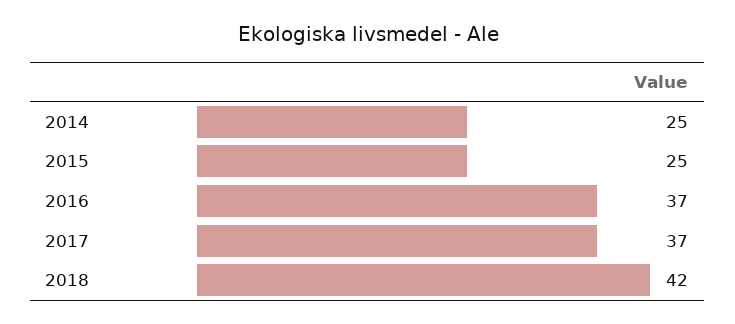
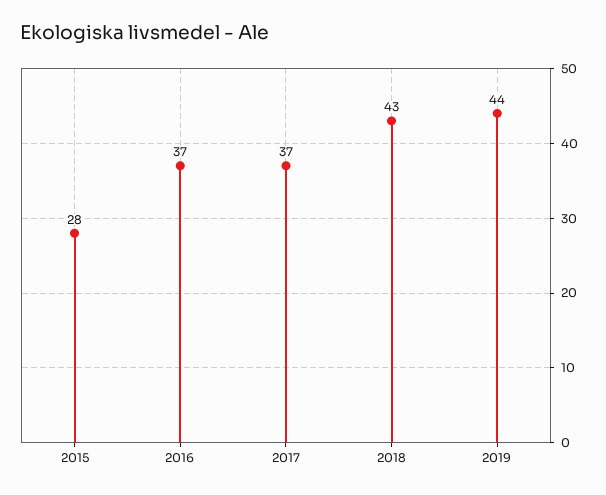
2014: 25 -> none
2015: 25 -> 28
2018: 42 -> 43
2019: none -> 44

